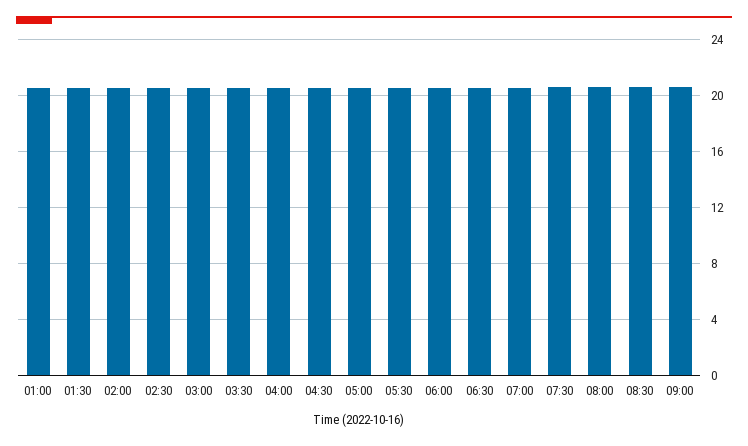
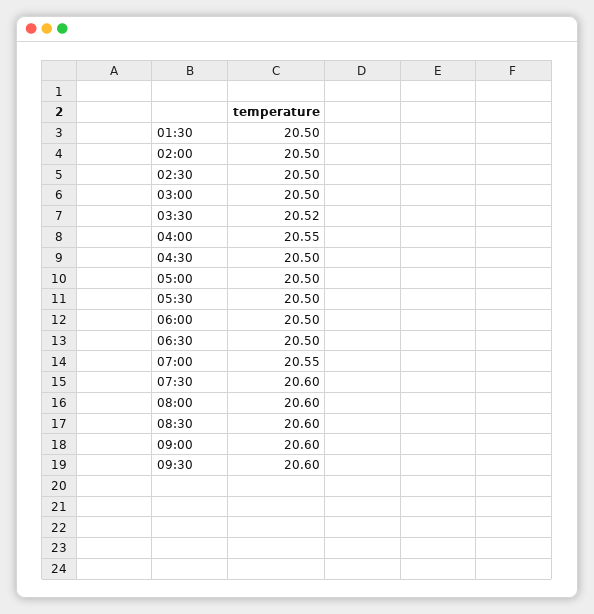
01:00: 20.5 -> none
09:30: none -> 20.6

